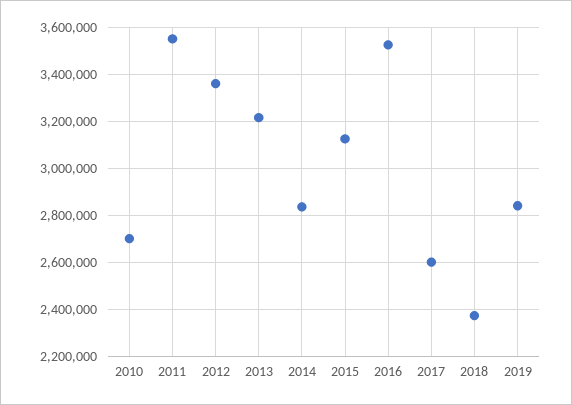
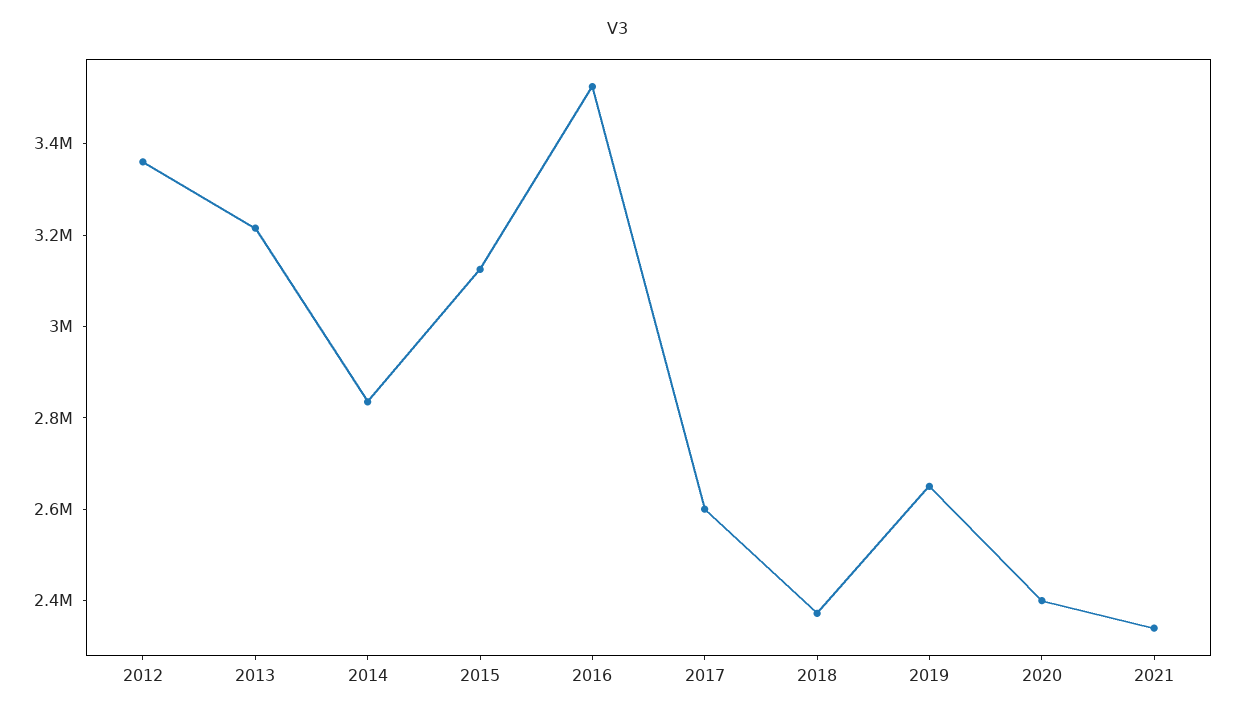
2010: 2700000 -> none
2011: 3550000 -> none
2019: 2850000 -> 2650000
2020: none -> 2400000
2021: none -> 2350000

